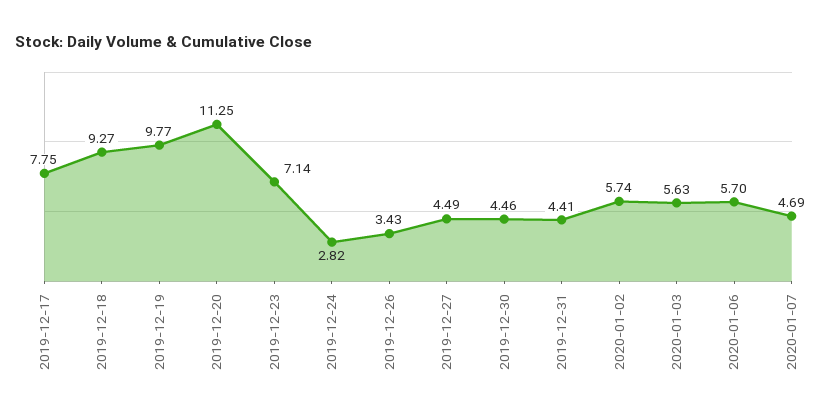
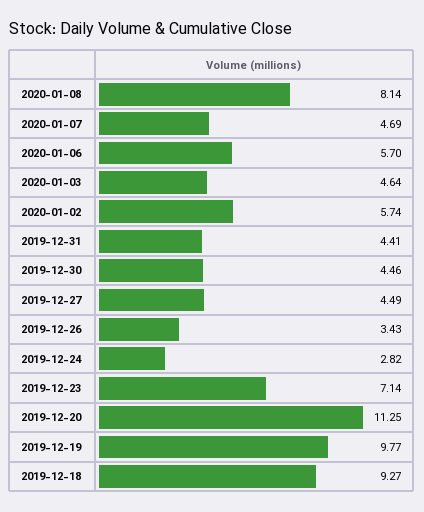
2019-12-17: 7.75 -> none
2020-01-03: 5.63 -> 4.64
2020-01-08: none -> 8.14

